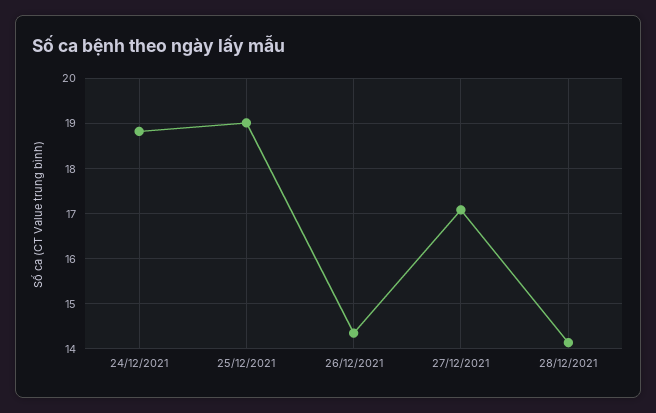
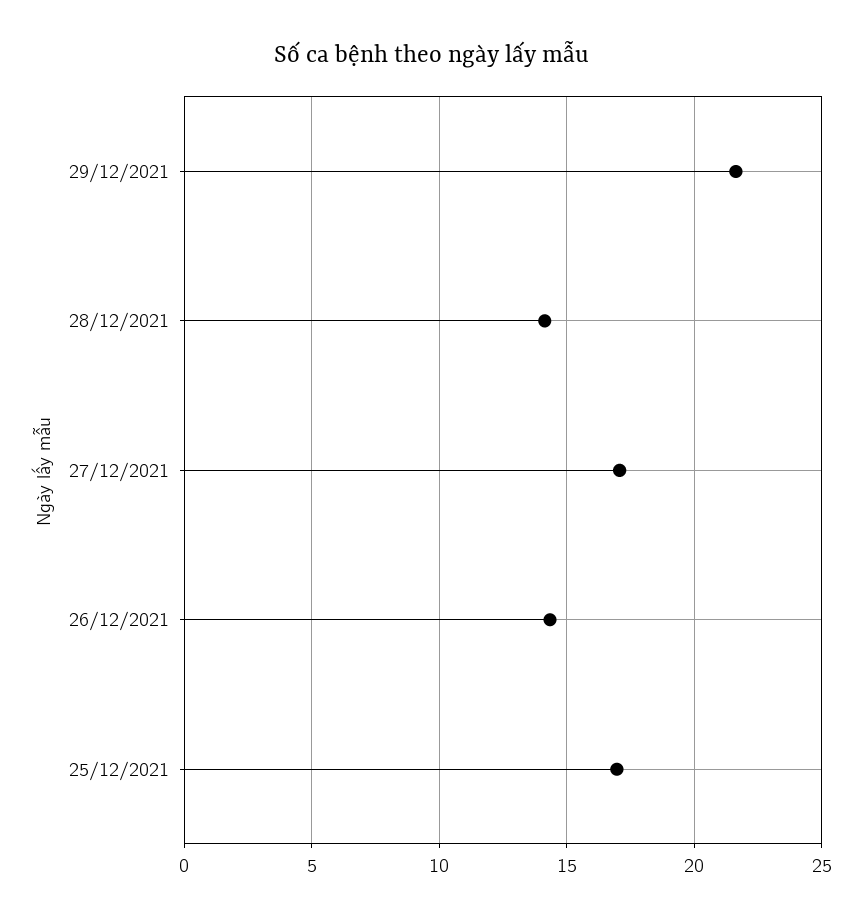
24/12/2021: 18.8 -> none
25/12/2021: 19 -> 17
29/12/2021: none -> 21.5

